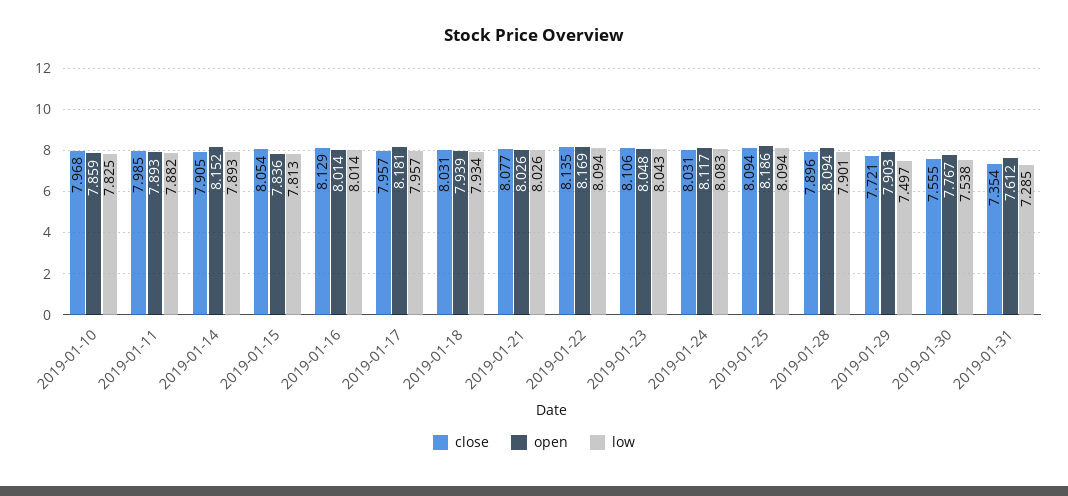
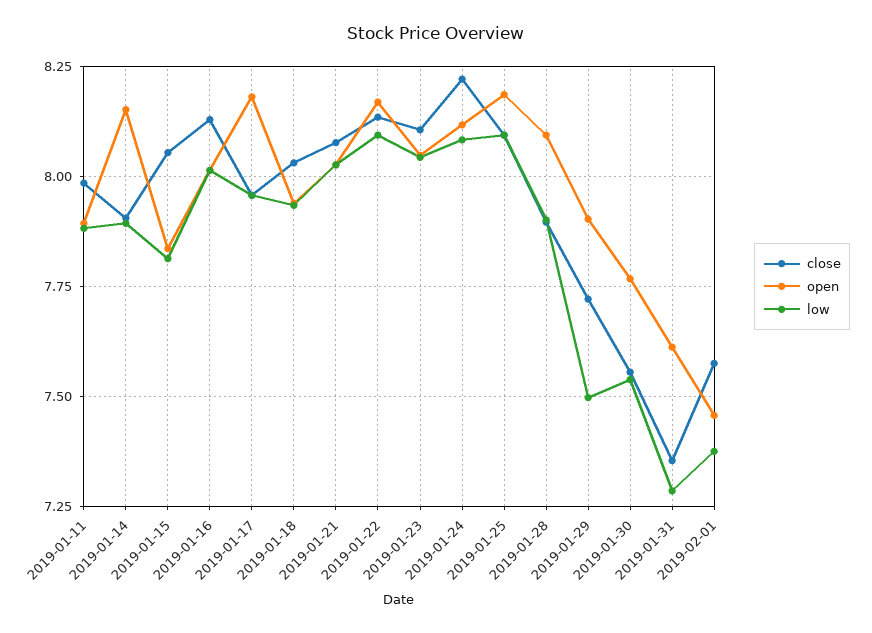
close, 2019-01-10: 7.968 -> none
open, 2019-01-10: 7.859 -> none
low, 2019-01-10: 7.825 -> none
close, 2019-01-24: 8.031 -> 8.225
close, 2019-02-01: none -> 7.575
open, 2019-02-01: none -> 7.45
low, 2019-02-01: none -> 7.375

